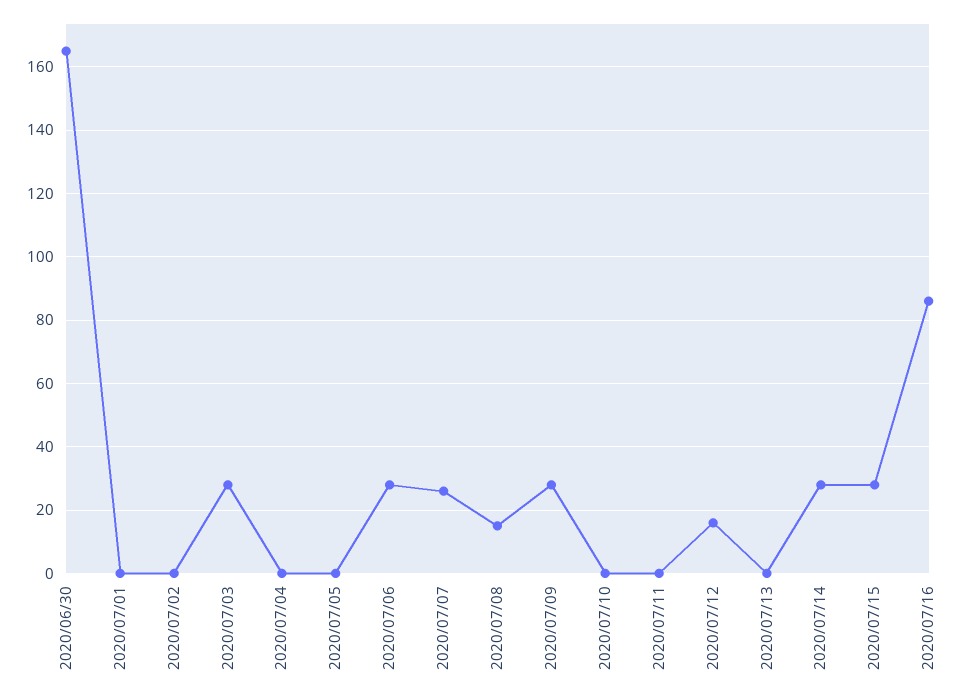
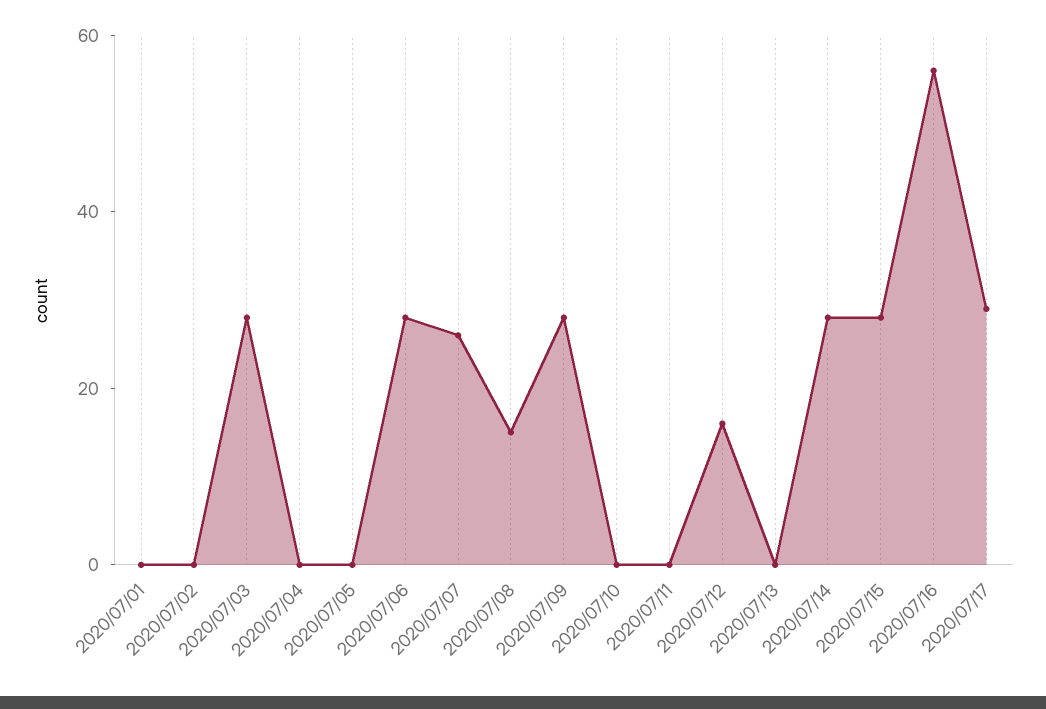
2020/06/30: 165 -> none
2020/07/16: 85 -> 55
2020/07/17: none -> 30

